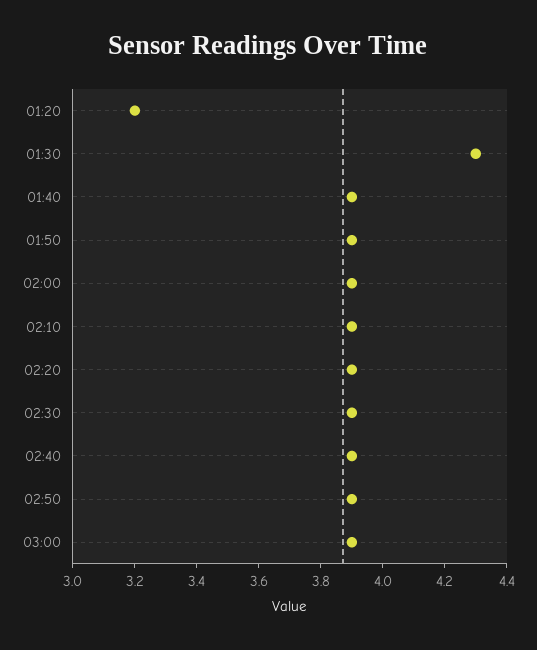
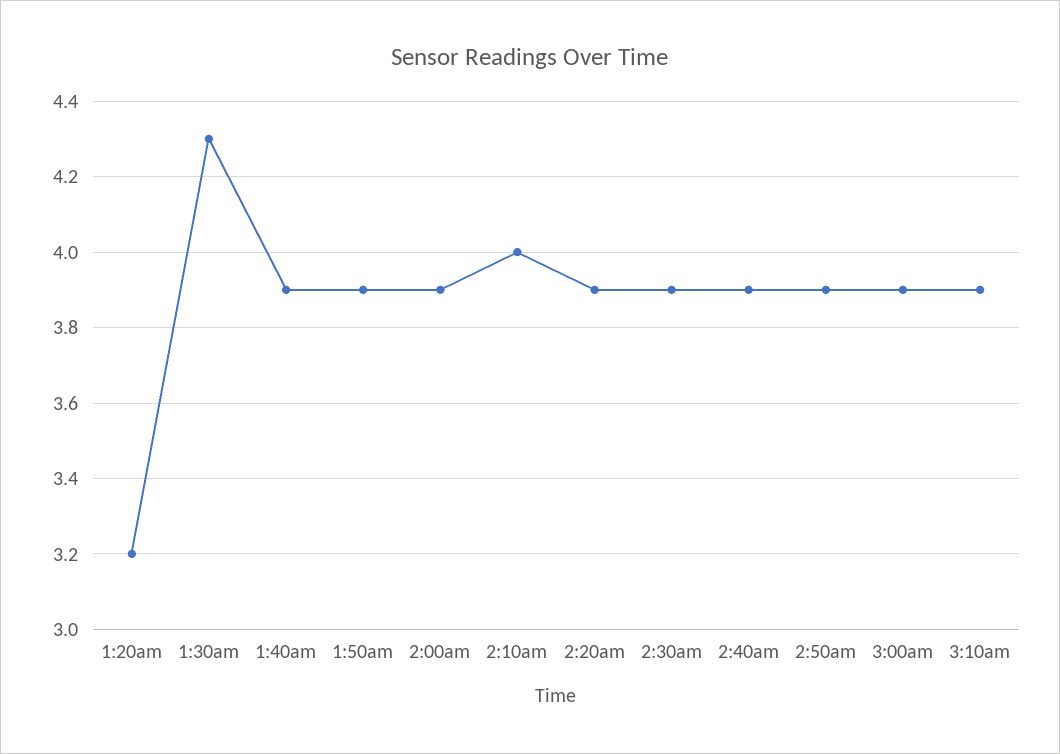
02:10: 3.9 -> 4
3:10am: none -> 3.9

